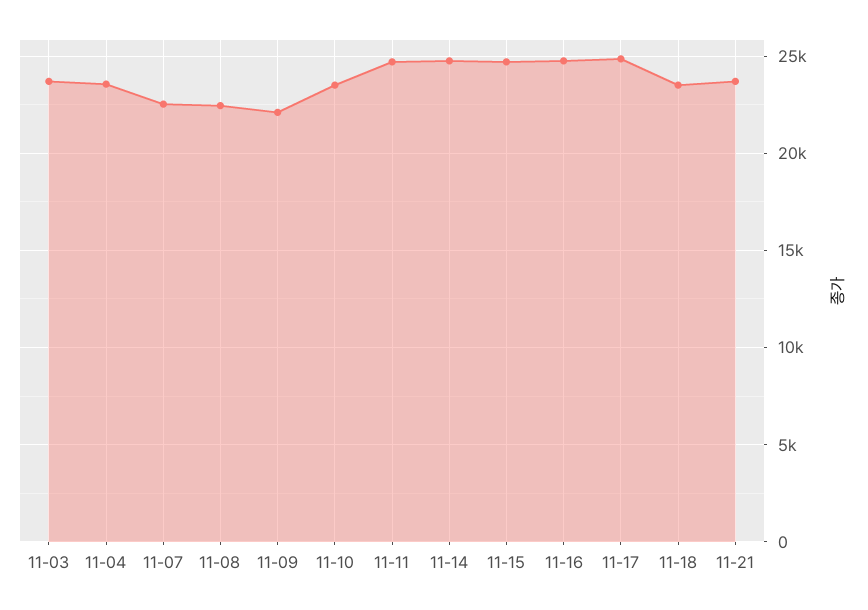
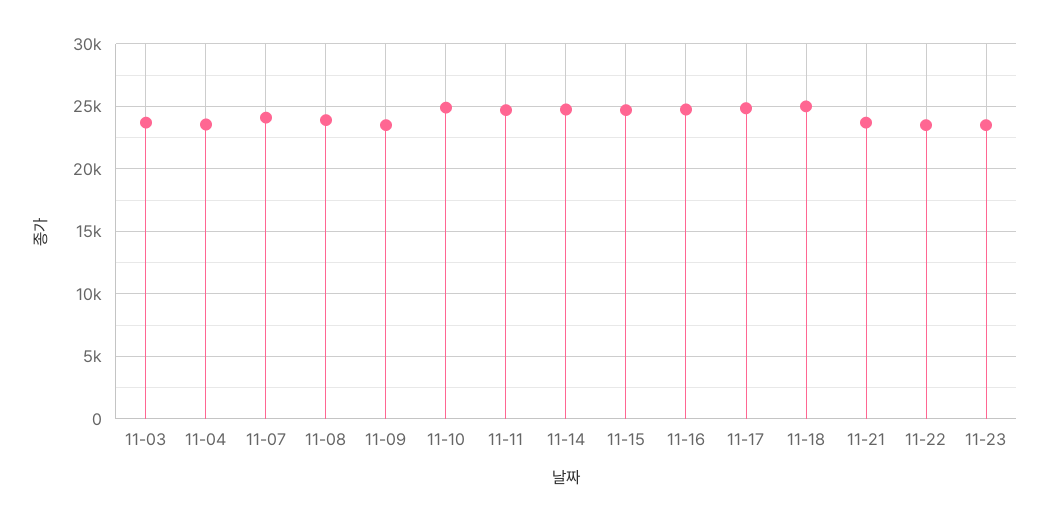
11-07: 22500 -> 24000
11-08: 22500 -> 24000
11-09: 22000 -> 23500
11-10: 23500 -> 25000
11-18: 23500 -> 25000
11-22: none -> 23500
11-23: none -> 23500

